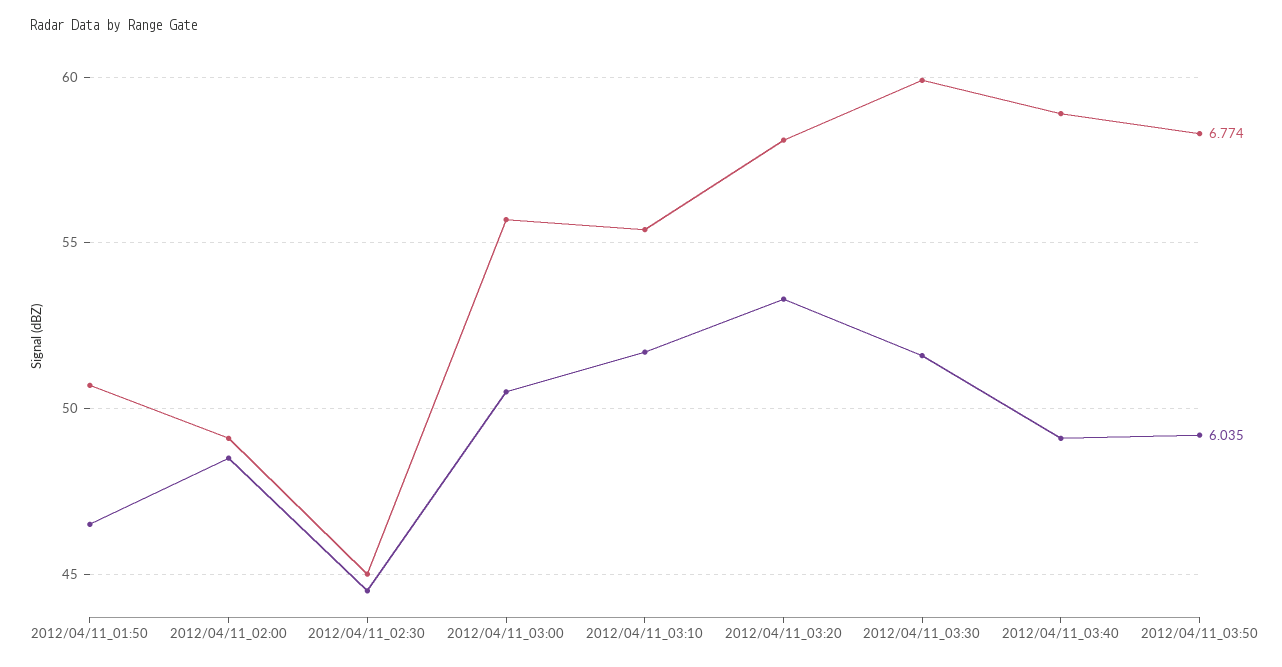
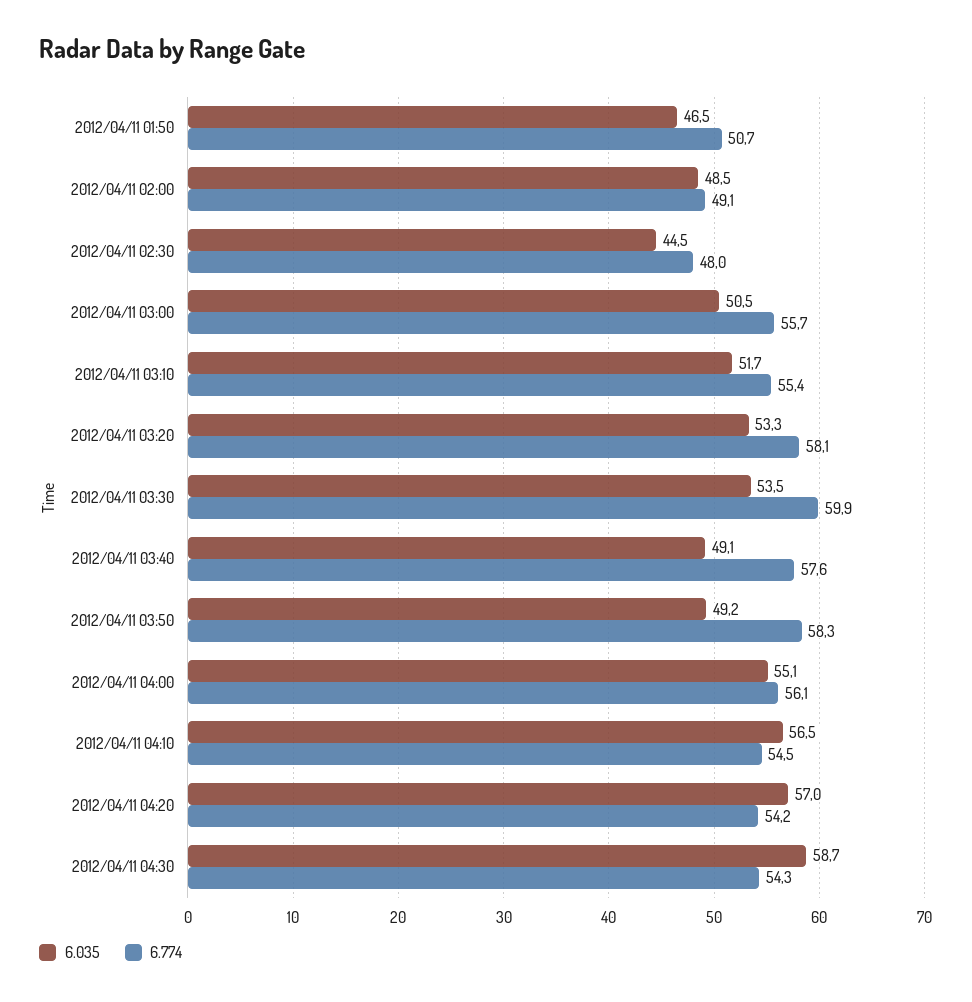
6.774, 2012/04/11_02:30: 45 -> 48
6.035, 2012/04/11_03:30: 51.5 -> 53.5
6.774, 2012/04/11_03:40: 59 -> 57.6
6.035, 2012/04/11 04:00: none -> 55.1
6.774, 2012/04/11 04:00: none -> 56.1
6.035, 2012/04/11 04:10: none -> 56.5
6.774, 2012/04/11 04:10: none -> 54.5
6.035, 2012/04/11 04:20: none -> 57
6.774, 2012/04/11 04:20: none -> 54.2
6.035, 2012/04/11 04:30: none -> 58.7
6.774, 2012/04/11 04:30: none -> 54.3

